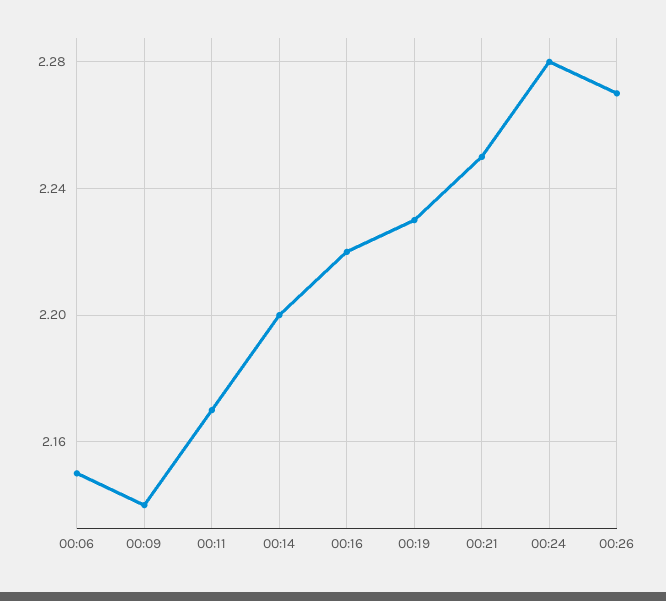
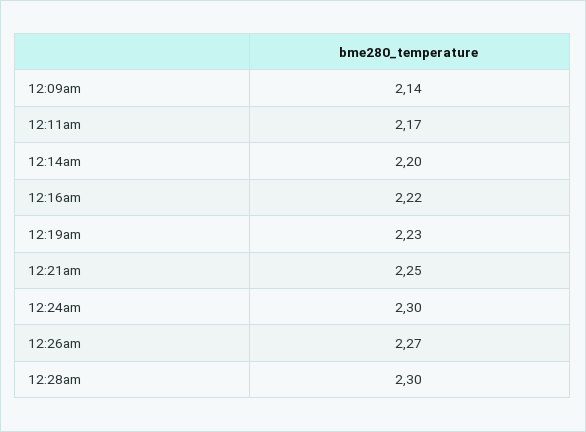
00:06: 2.15 -> none
00:24: 2.28 -> 2.3
12:28am: none -> 2.3

